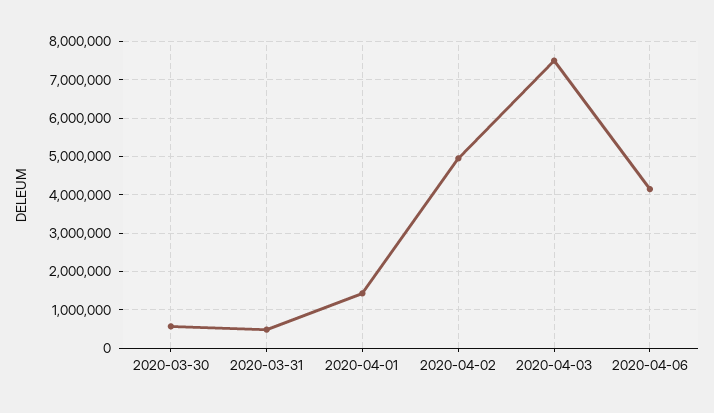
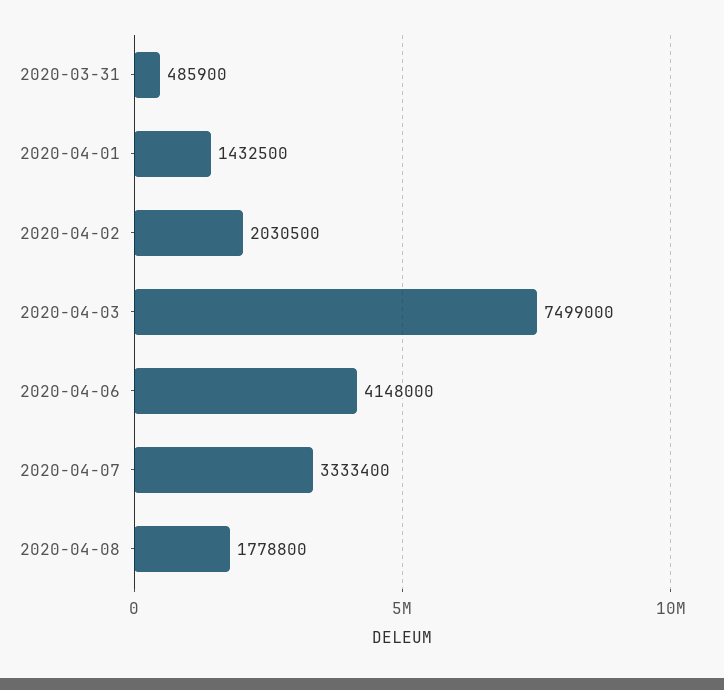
2020-03-30: 600000 -> none
2020-04-02: 5000000 -> 2030500
2020-04-07: none -> 3333400
2020-04-08: none -> 1778800

